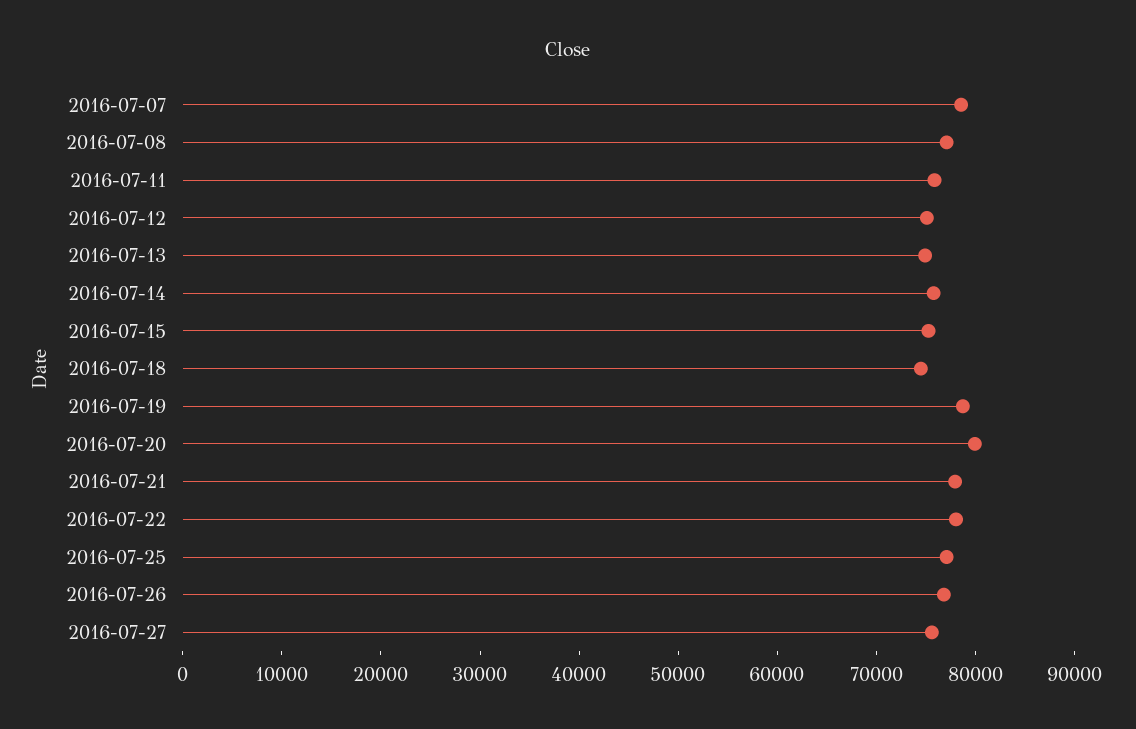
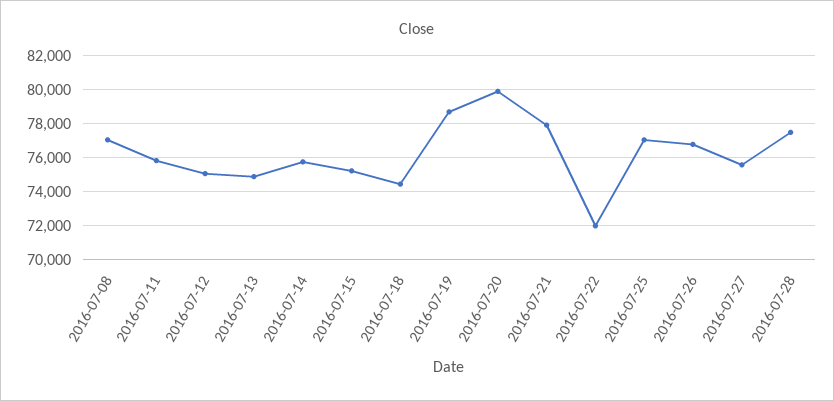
2016-07-07: 78000 -> none
2016-07-22: 78000 -> 72000
2016-07-28: none -> 77500

